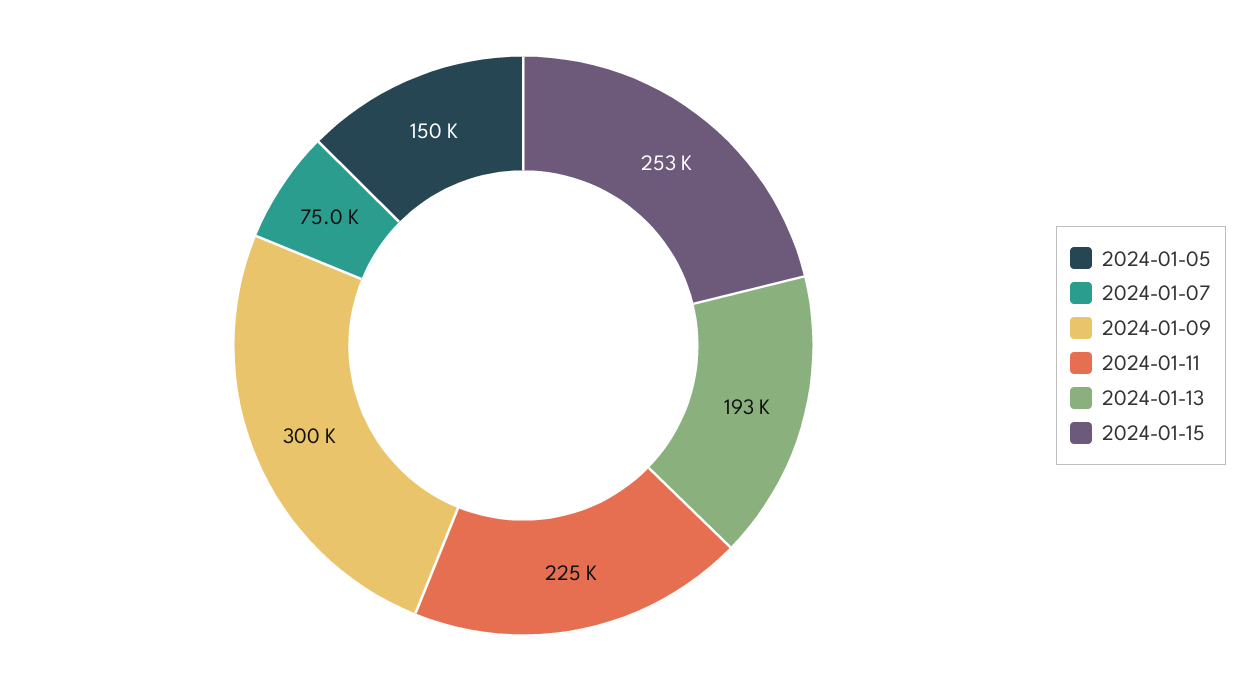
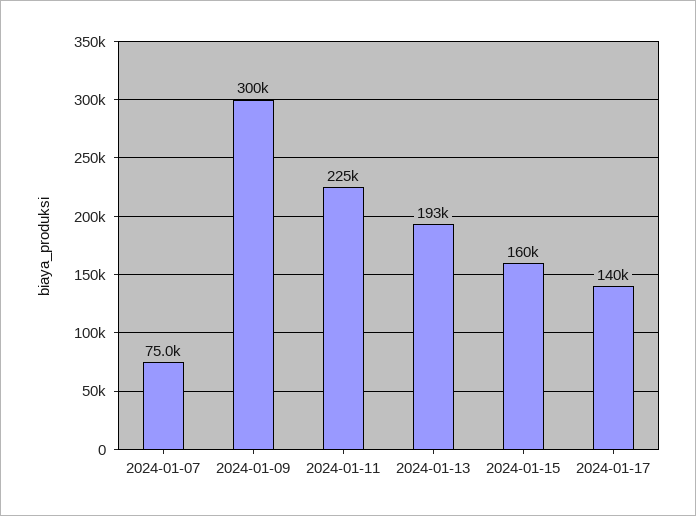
2024-01-05: 150000 -> none
2024-01-15: 253000 -> 160000
2024-01-17: none -> 140000

